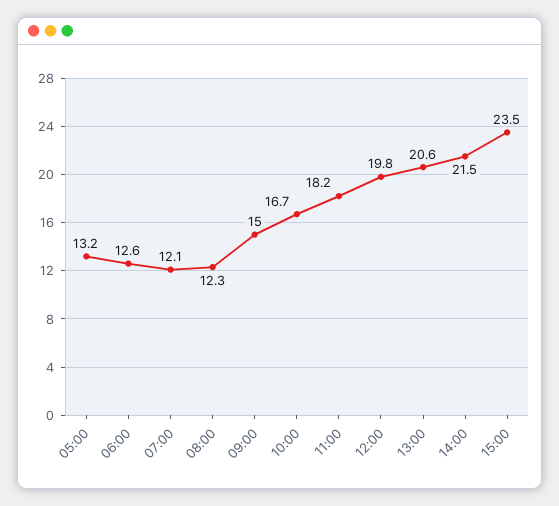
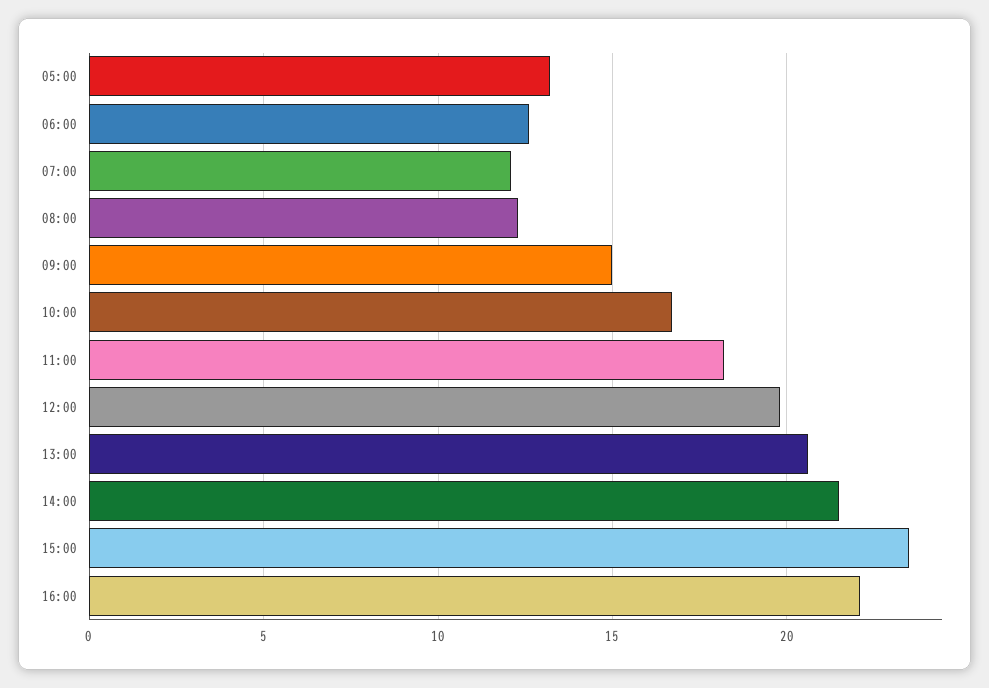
16:00: none -> 22

